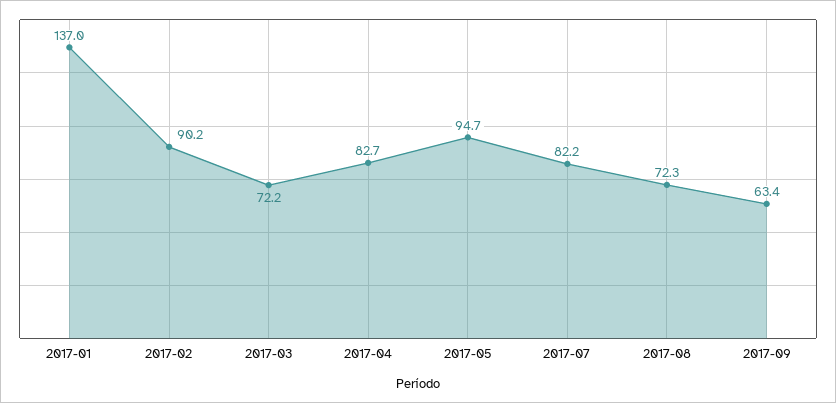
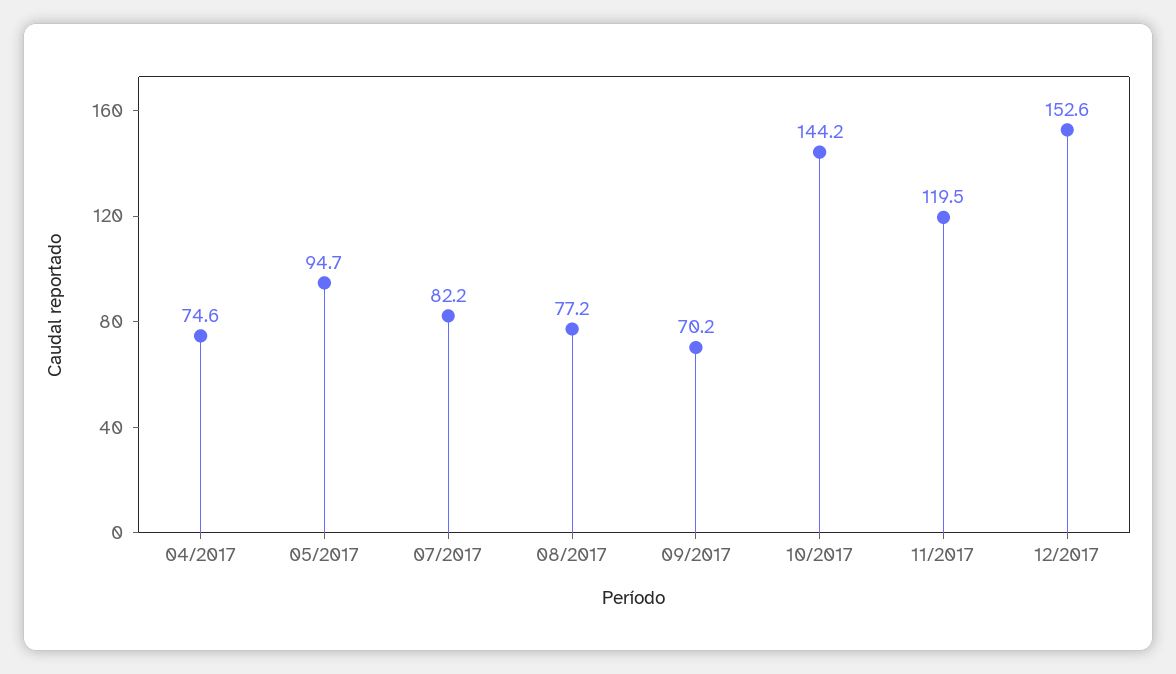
2017-01: 137 -> none
2017-02: 90.2 -> none
2017-03: 72.2 -> none
2017-04: 82.7 -> 74.6
2017-08: 72.3 -> 77.2
2017-09: 63.4 -> 70.2
10/2017: none -> 144.2
11/2017: none -> 119.5
12/2017: none -> 152.6

